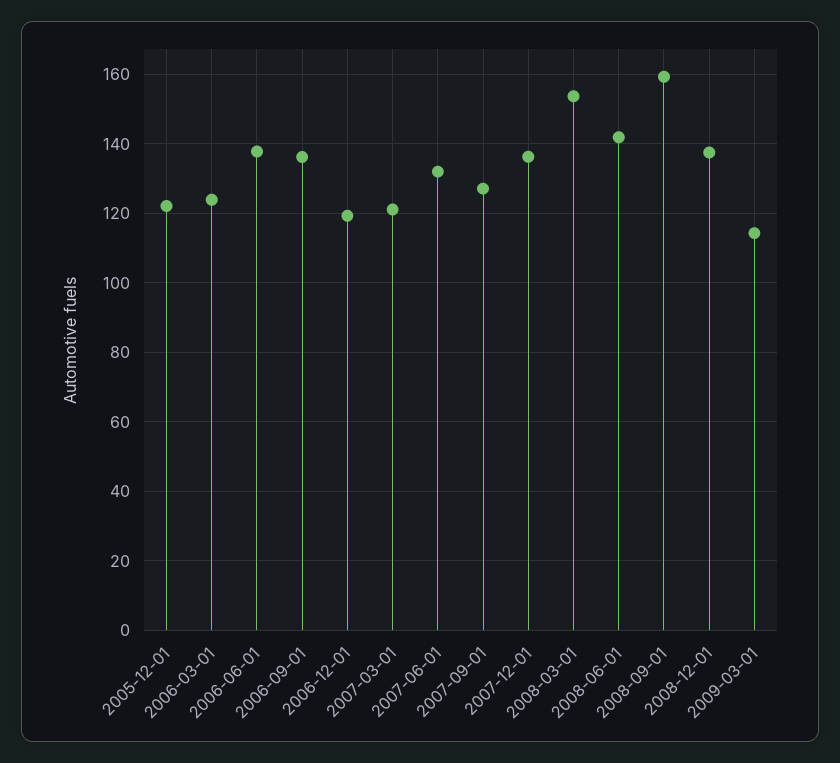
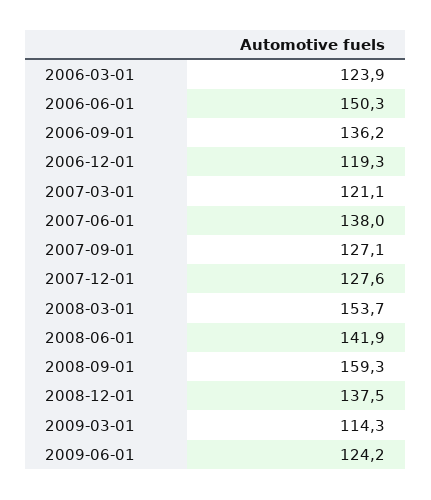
2005-12-01: 122 -> none
2006-06-01: 138 -> 150.3
2007-06-01: 132 -> 138
2007-12-01: 136 -> 127.6
2009-06-01: none -> 124.2

